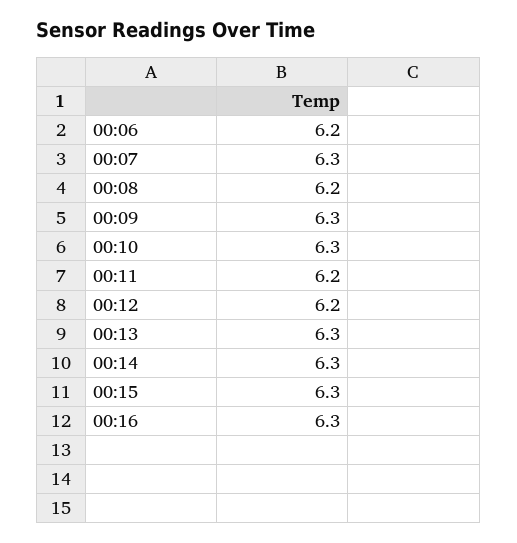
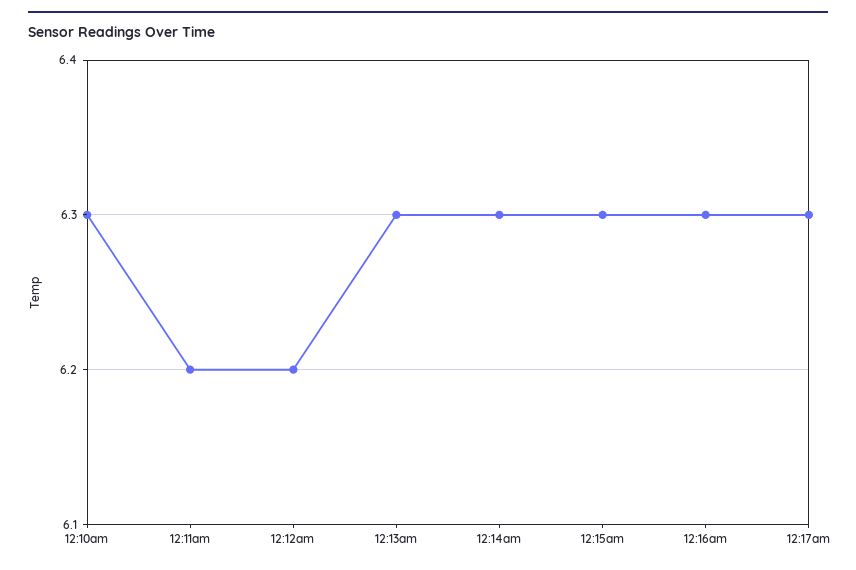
00:06: 6.2 -> none
00:07: 6.3 -> none
00:08: 6.2 -> none
00:09: 6.3 -> none
12:17am: none -> 6.3

